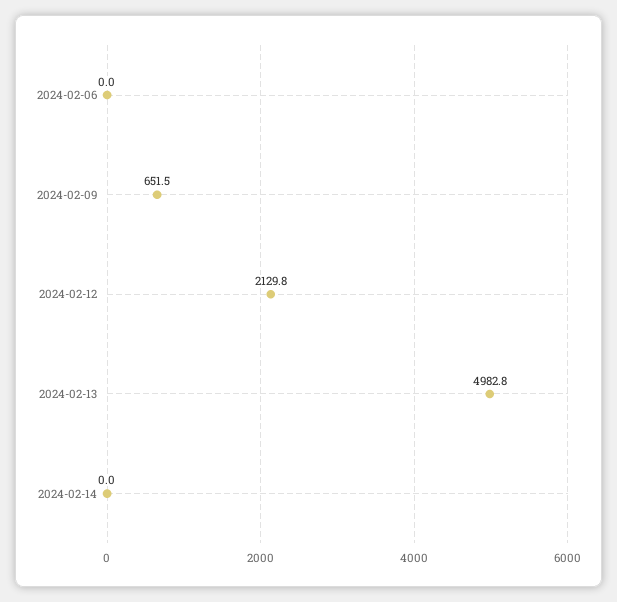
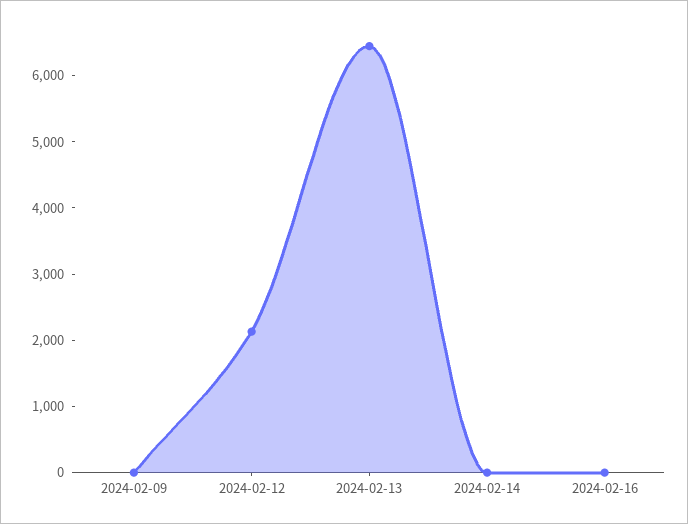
2024-02-06: 0 -> none
2024-02-09: 651.5 -> 0
2024-02-13: 4982.8 -> 6400
2024-02-16: none -> 0

